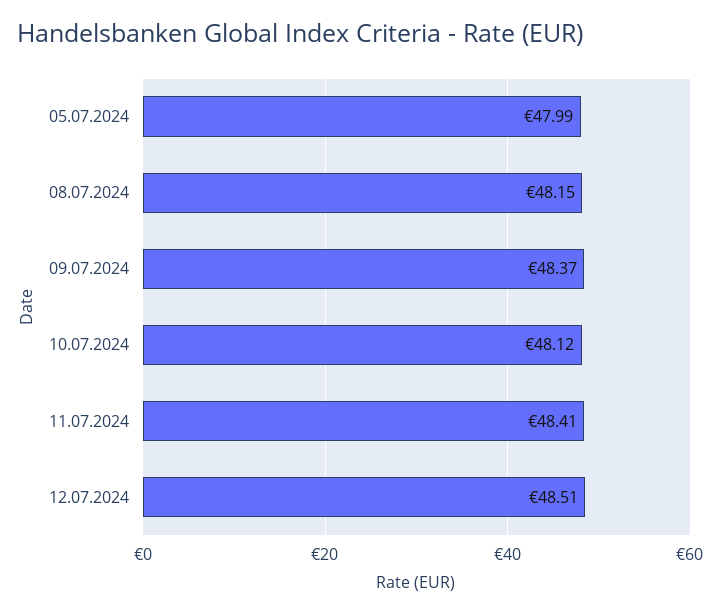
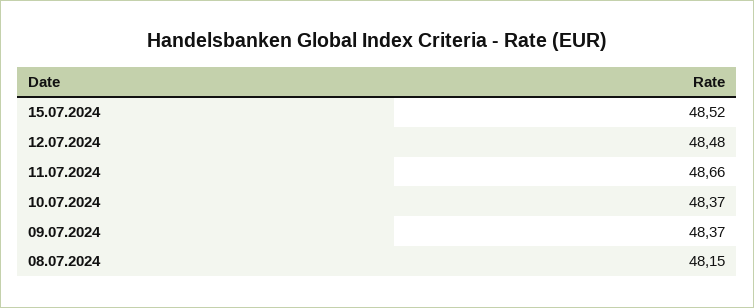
05.07.2024: 47.99 -> none
10.07.2024: 48.12 -> 48.37
11.07.2024: 48.41 -> 48.66
12.07.2024: 48.51 -> 48.48
15.07.2024: none -> 48.52

